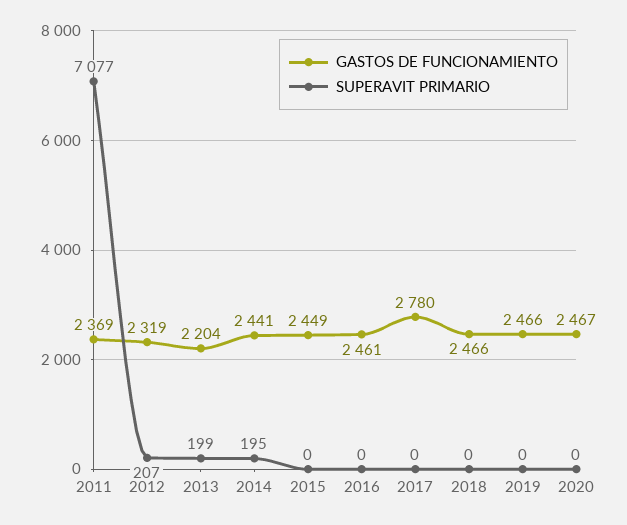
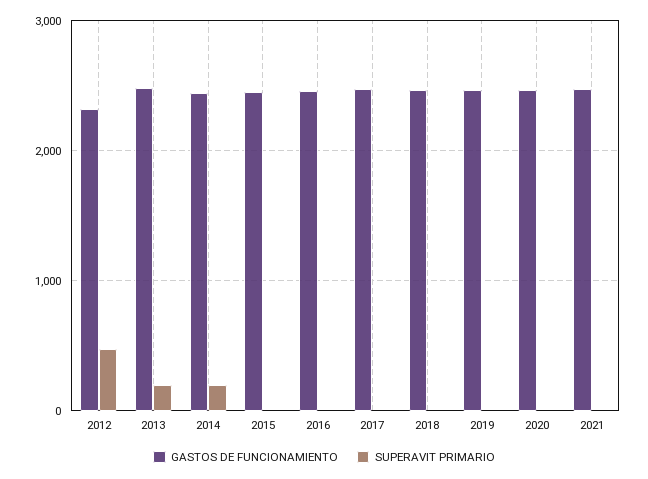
GASTOS DE FUNCIONAMIENTO, 2011: 2369 -> none
SUPERAVIT PRIMARIO, 2011: 7077 -> none
SUPERAVIT PRIMARIO, 2012: 207 -> 500
GASTOS DE FUNCIONAMIENTO, 2013: 2204 -> 2500
GASTOS DE FUNCIONAMIENTO, 2017: 2780 -> 2500
GASTOS DE FUNCIONAMIENTO, 2021: none -> 2500
SUPERAVIT PRIMARIO, 2021: none -> 0

